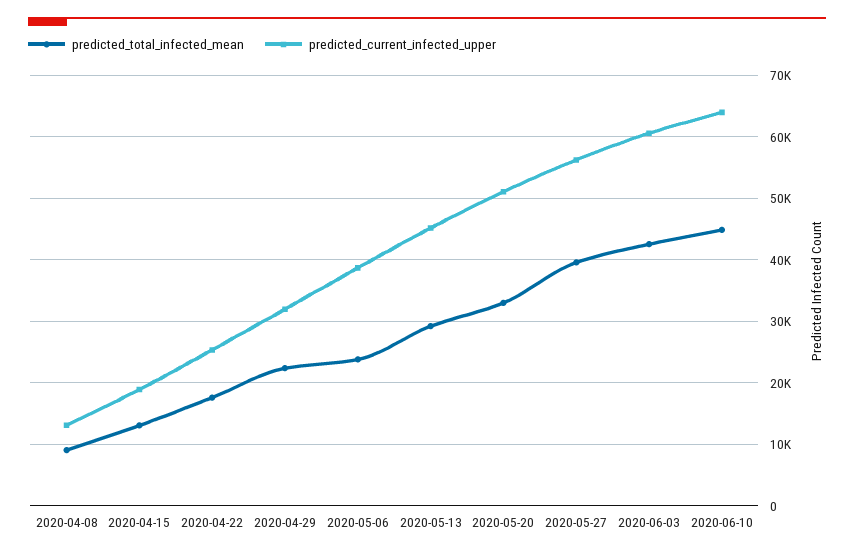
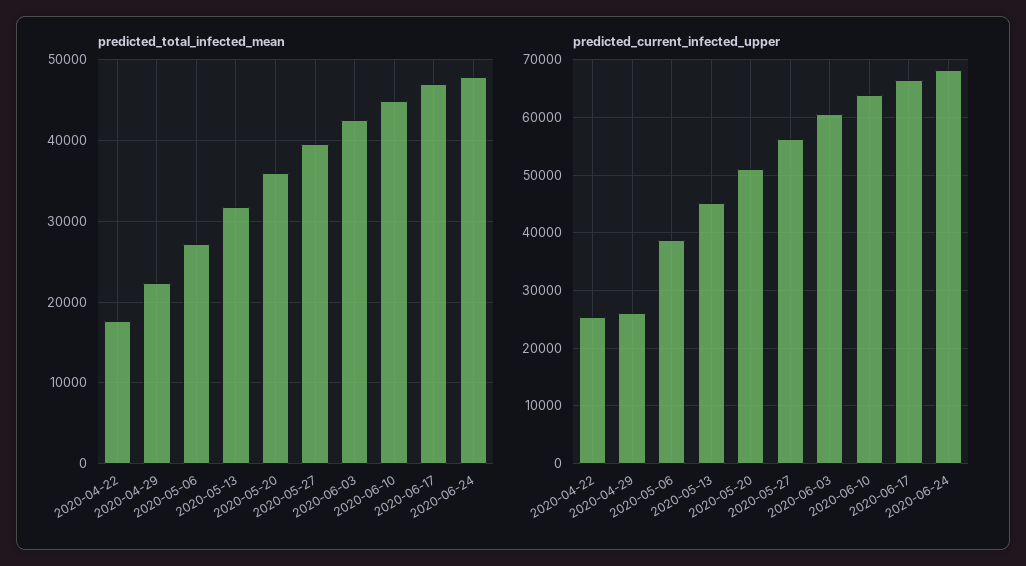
predicted_total_infected_mean, 2020-04-08: 9000 -> none
predicted_current_infected_upper, 2020-04-08: 13000 -> none
predicted_total_infected_mean, 2020-04-15: 13000 -> none
predicted_current_infected_upper, 2020-04-15: 19000 -> none
predicted_current_infected_upper, 2020-04-29: 32000 -> 26000
predicted_total_infected_mean, 2020-05-06: 24000 -> 27000
predicted_total_infected_mean, 2020-05-13: 29000 -> 32000
predicted_total_infected_mean, 2020-05-20: 33000 -> 36000
predicted_total_infected_mean, 2020-06-17: none -> 47000
predicted_total_infected_mean, 2020-06-24: none -> 48000
predicted_current_infected_upper, 2020-06-17: none -> 66000
predicted_current_infected_upper, 2020-06-24: none -> 68000

